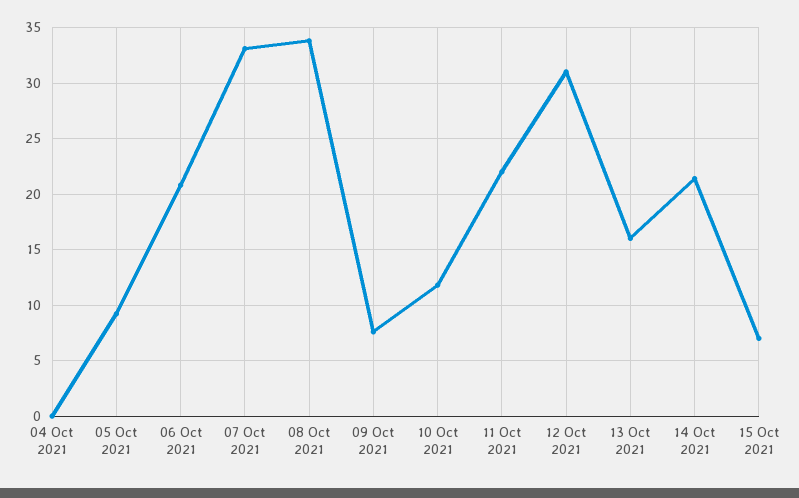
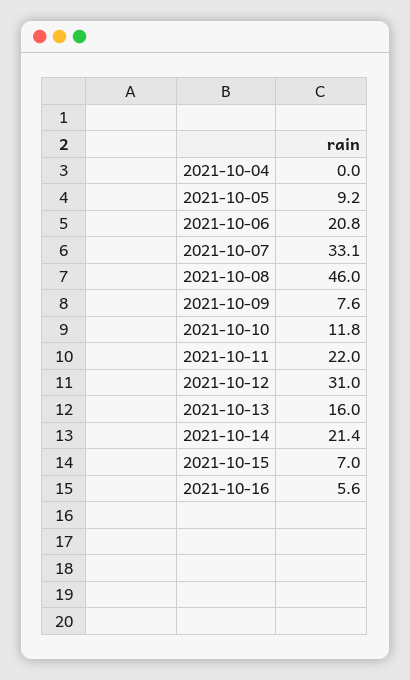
08 Oct 2021: 34 -> 46
2021-10-16: none -> 5.6

